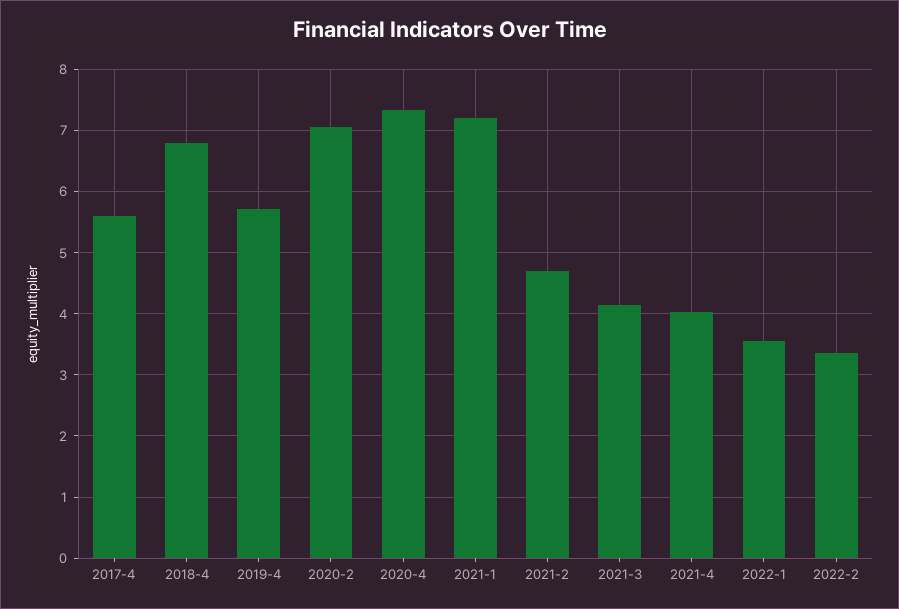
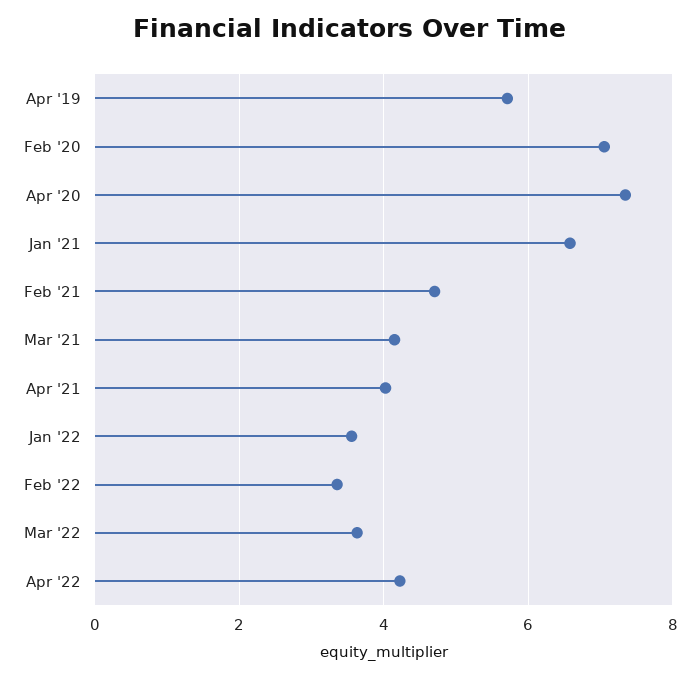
2017-4: 5.6 -> none
2018-4: 6.8 -> none
2021-1: 7.2 -> 6.6
Mar '22: none -> 3.6
Apr '22: none -> 4.2

